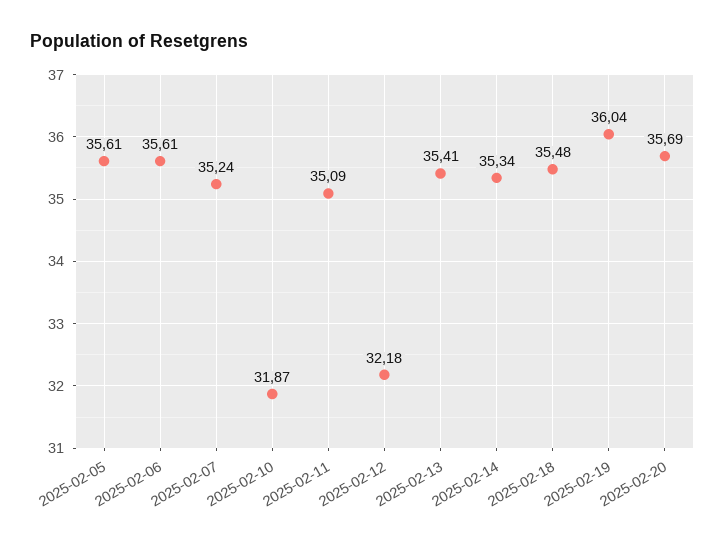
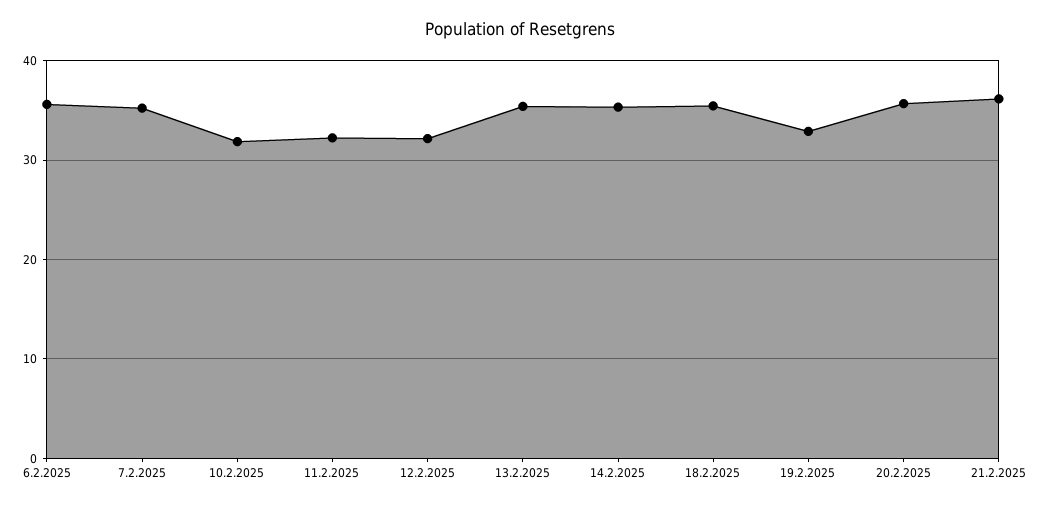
2025-02-05: 35.61 -> none
2025-02-11: 35.09 -> 32
2025-02-19: 36.04 -> 33
21.2.2025: none -> 36

